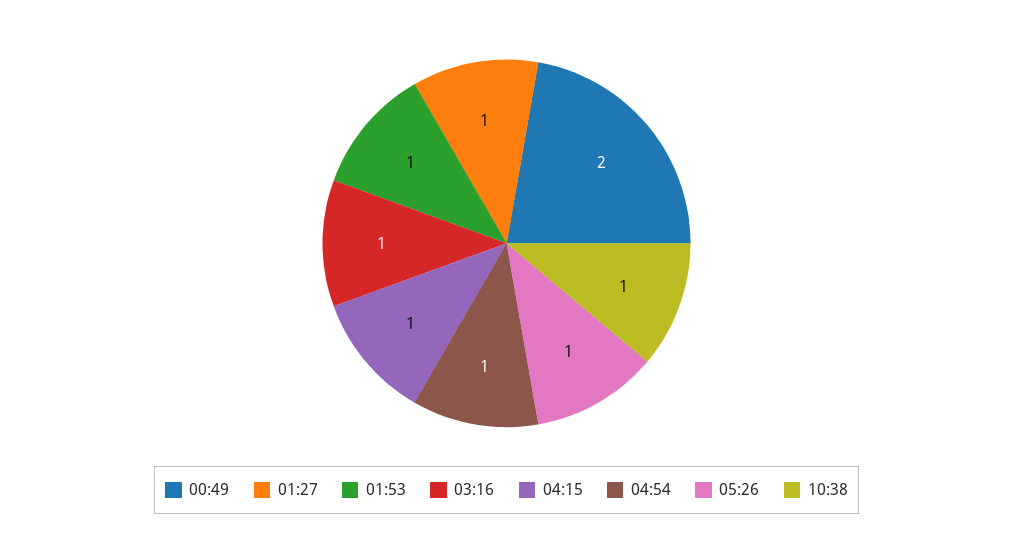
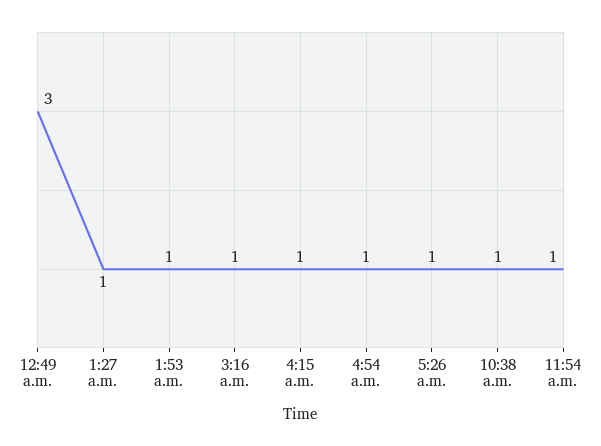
00:49: 2 -> 3
11:54 a.m.: none -> 1

